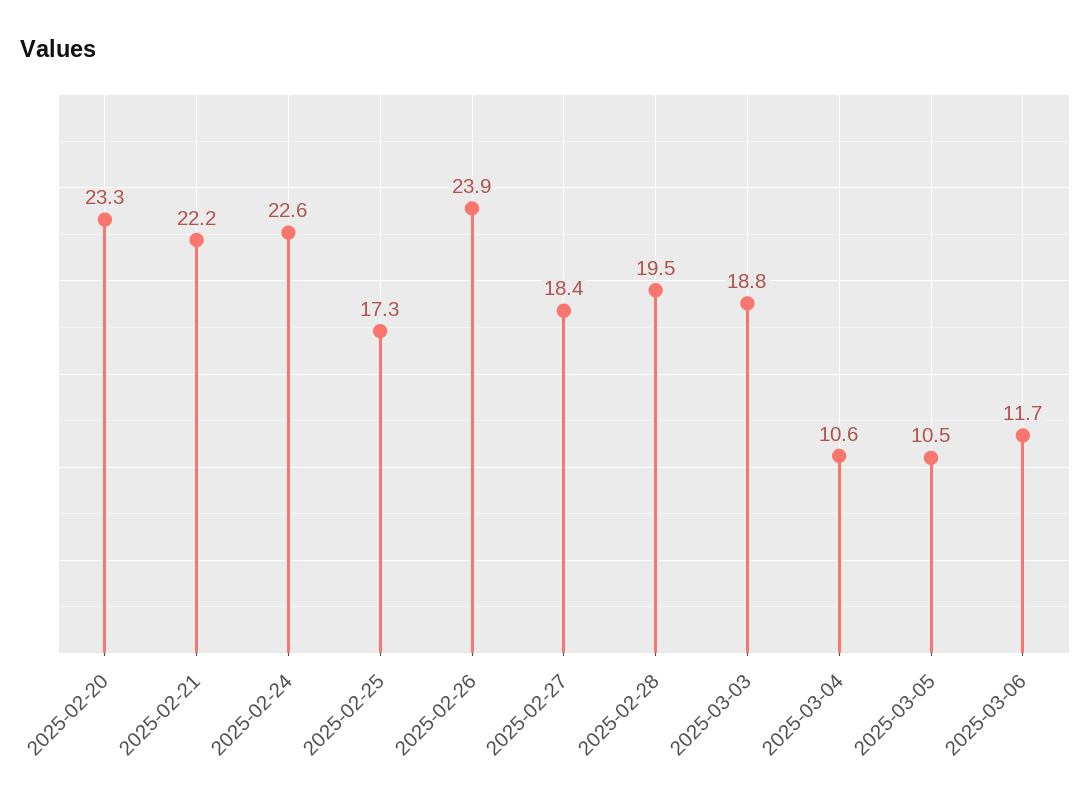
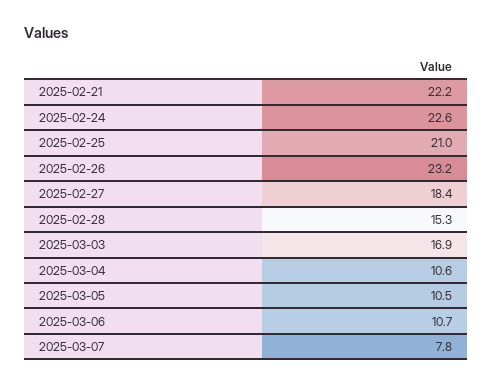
2025-02-20: 23.3 -> none
2025-02-25: 17.3 -> 21
2025-02-26: 23.9 -> 23.2
2025-02-28: 19.5 -> 15.3
2025-03-03: 18.8 -> 16.9
2025-03-06: 11.7 -> 10.7
2025-03-07: none -> 7.8

